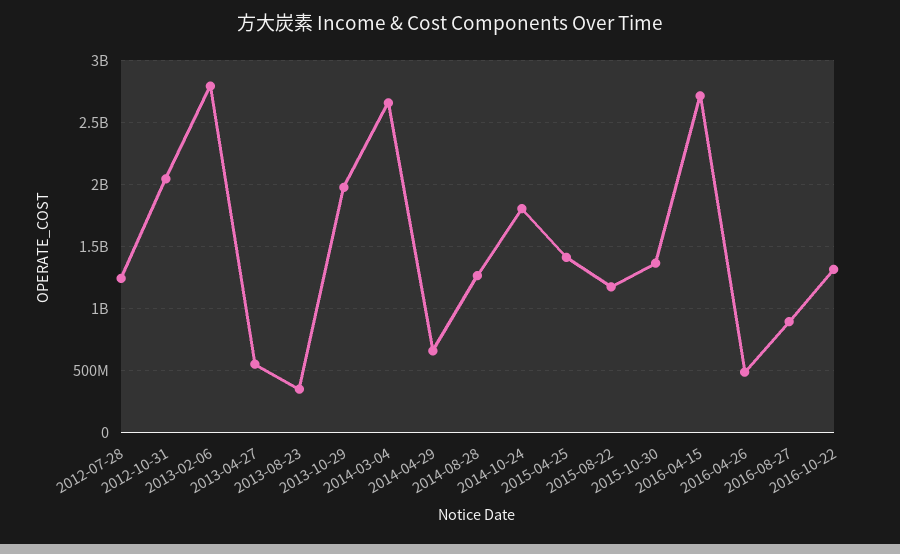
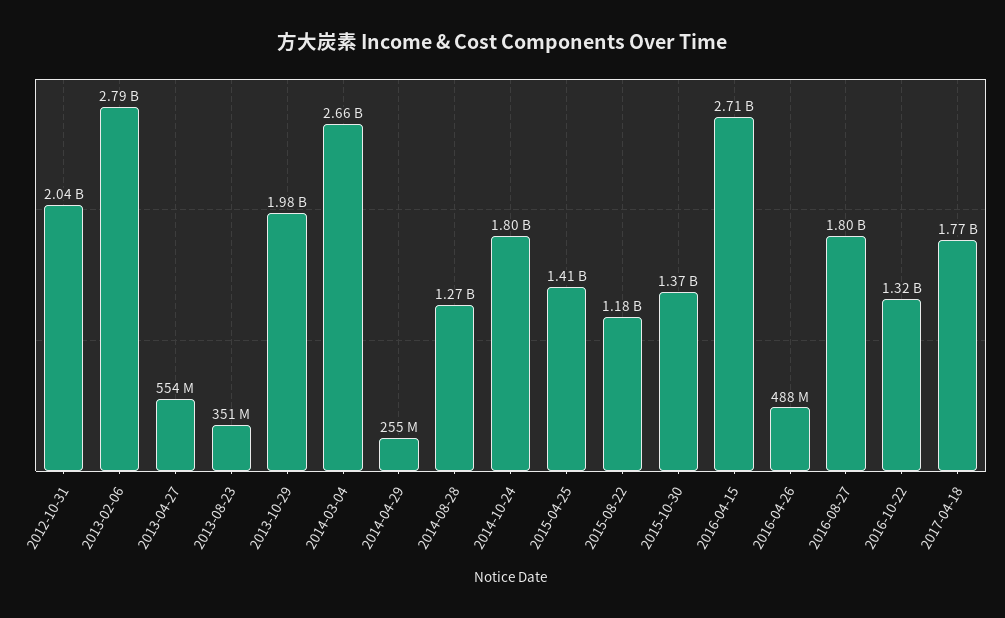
2012-07-28: 1250000000 -> none
2014-04-29: 650000000 -> 255000000
2016-08-27: 900000000 -> 1800000000
2017-04-18: none -> 1770000000

